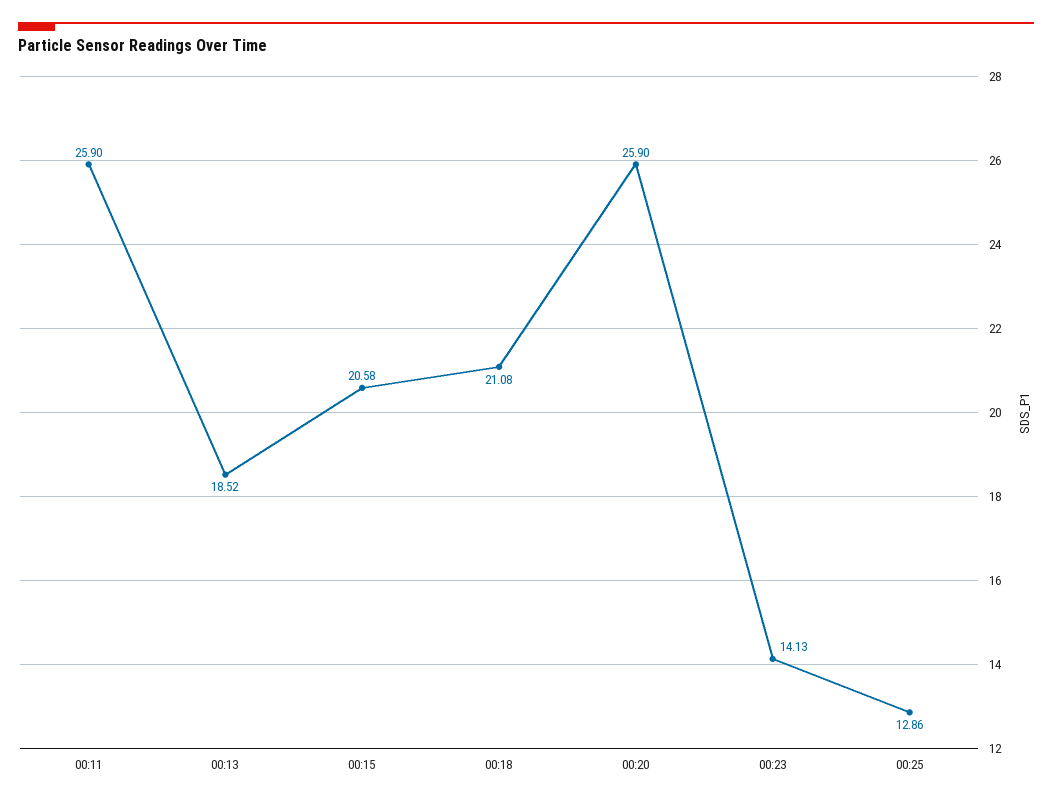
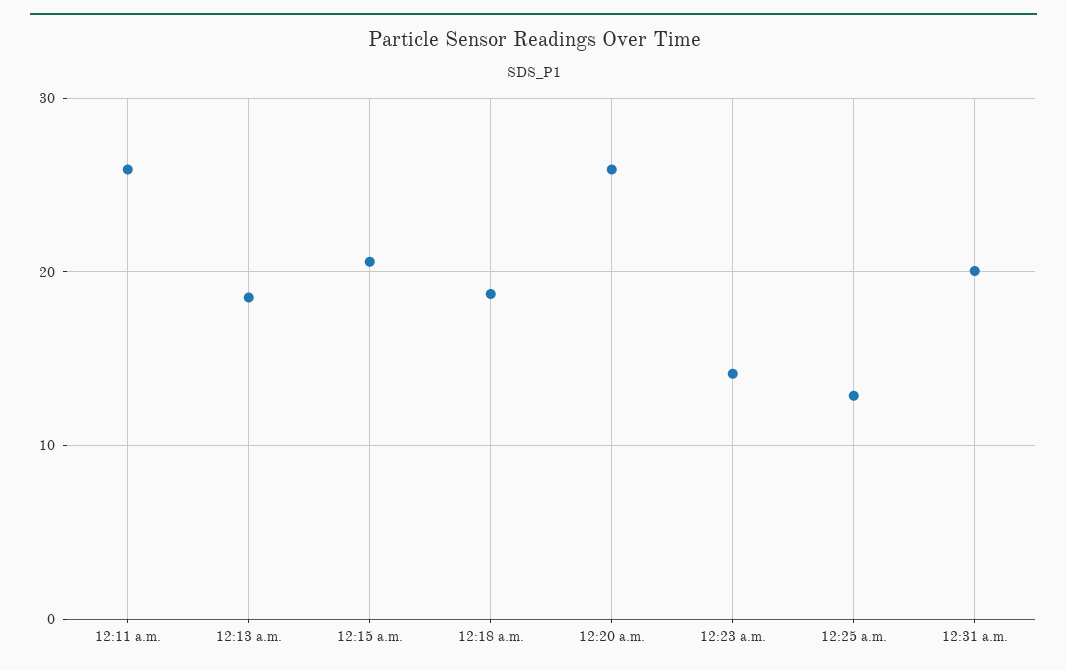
00:18: 21.08 -> 19
12:31 a.m.: none -> 20

